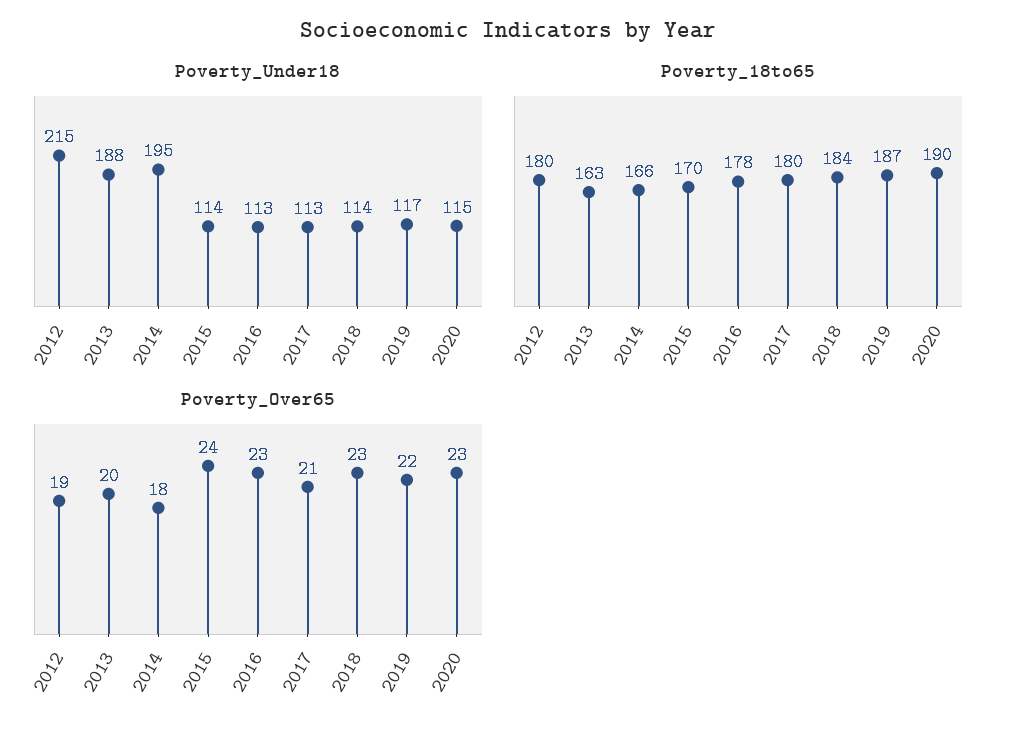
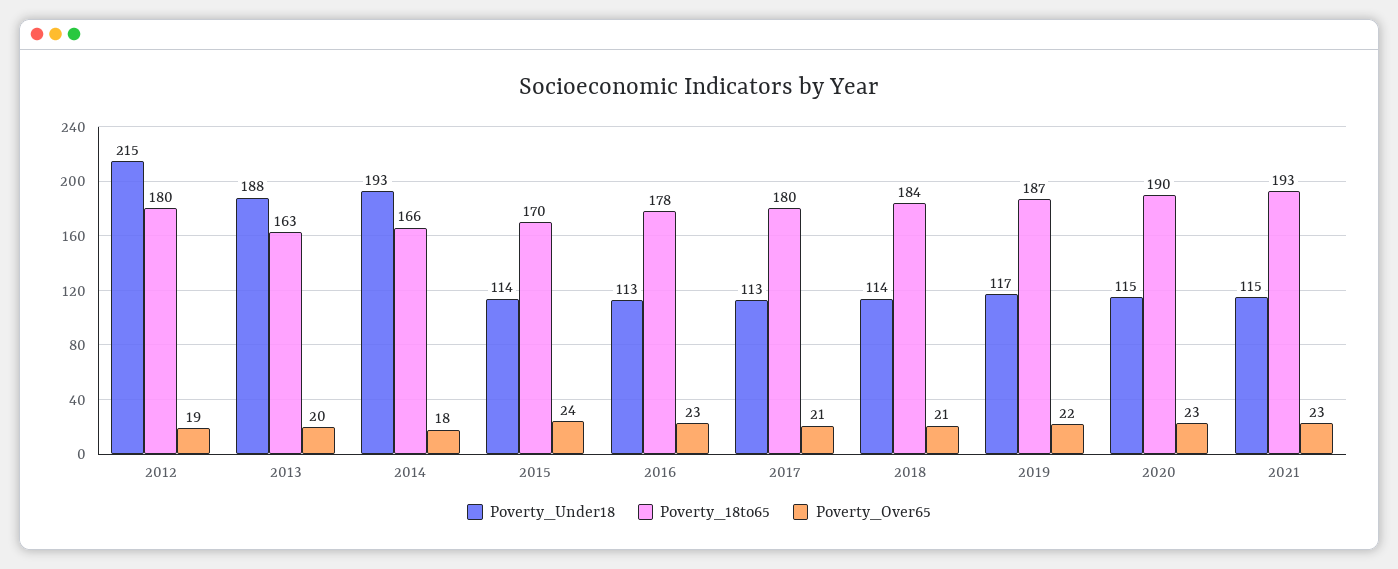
Poverty_Under18, 2014: 195 -> 193
Poverty_Over65, 2018: 23 -> 21
Poverty_Under18, 2021: none -> 115
Poverty_18to65, 2021: none -> 193
Poverty_Over65, 2021: none -> 23

